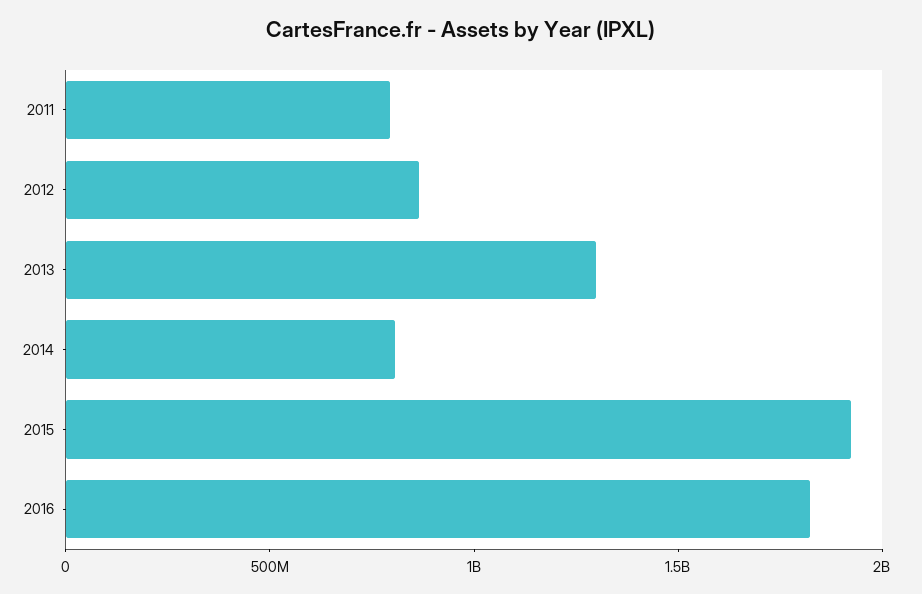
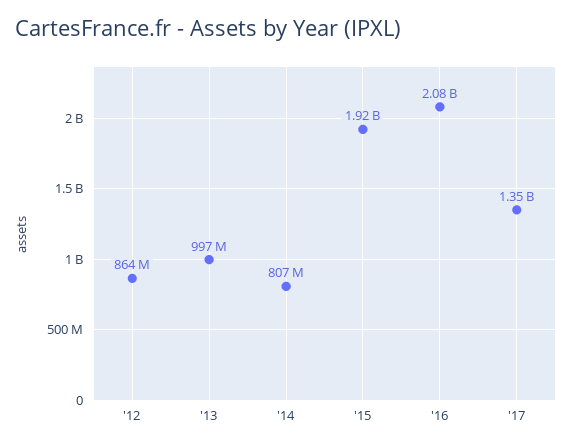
2011: 800000000 -> none
2013: 1300000000 -> 997000000
2016: 1800000000 -> 2080000000
'17: none -> 1350000000

